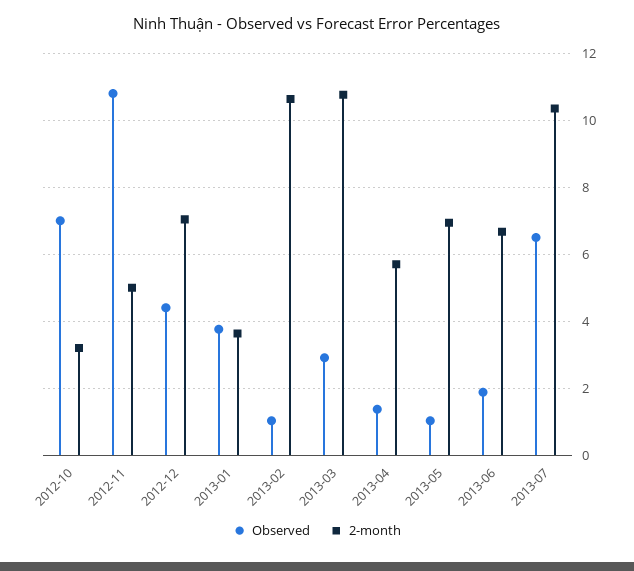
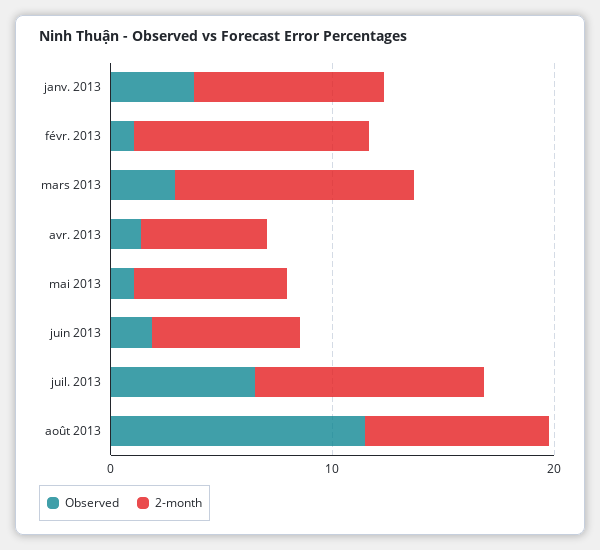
Observed, 2012-10: 7 -> none
2-month, 2012-10: 3.2 -> none
Observed, 2012-11: 10.8 -> none
2-month, 2012-11: 5 -> none
Observed, 2012-12: 4.4 -> none
2-month, 2012-12: 7 -> none
2-month, 2013-01: 3.6 -> 8
Observed, août 2013: none -> 12
2-month, août 2013: none -> 8

